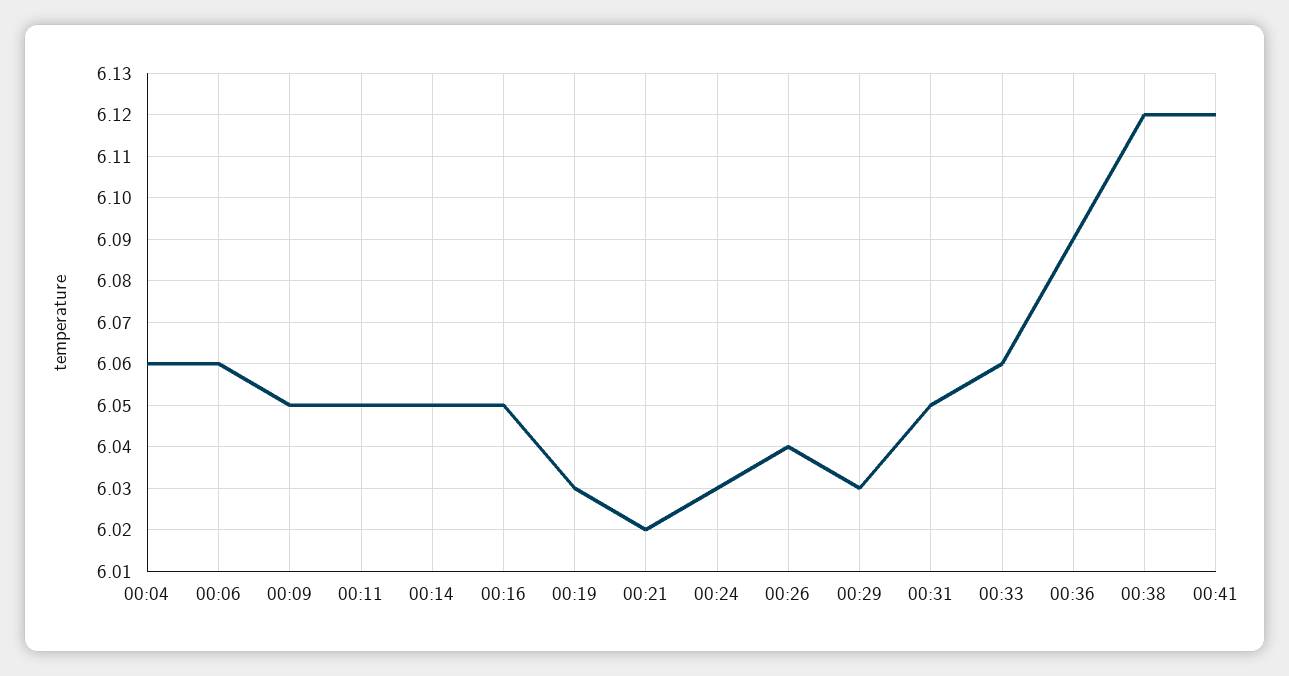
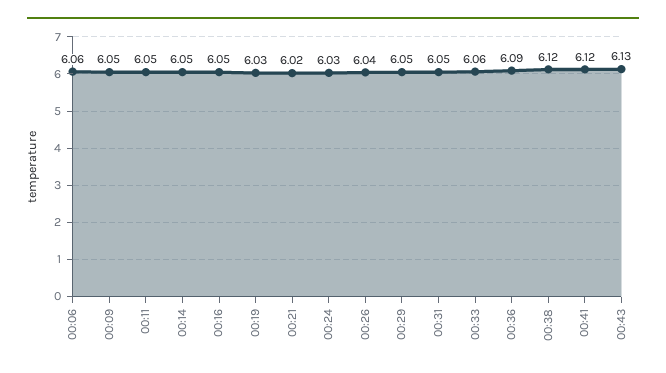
00:04: 6.06 -> none
00:29: 6.03 -> 6.05
00:43: none -> 6.13

